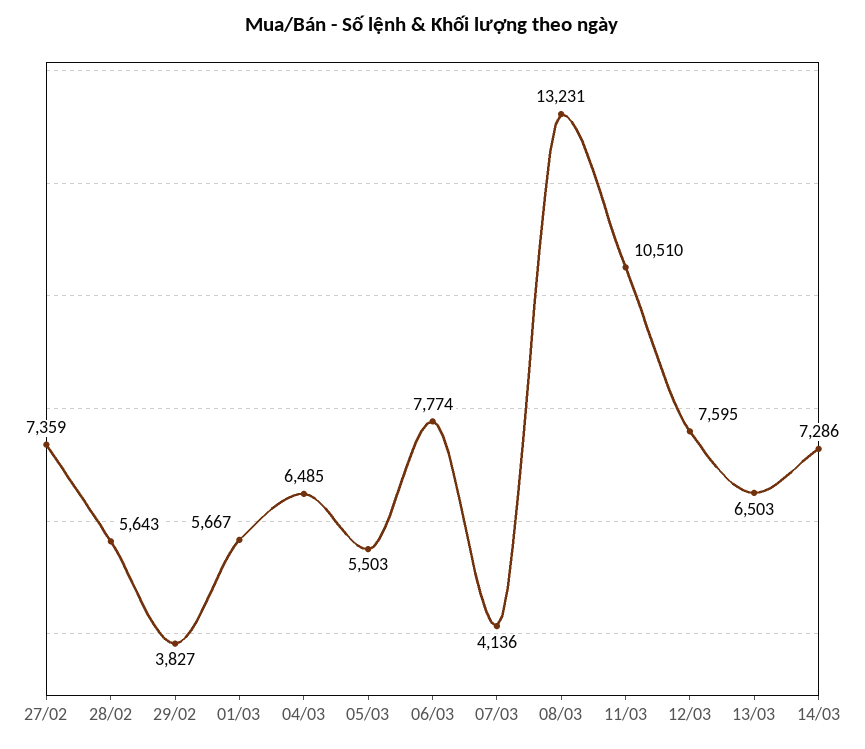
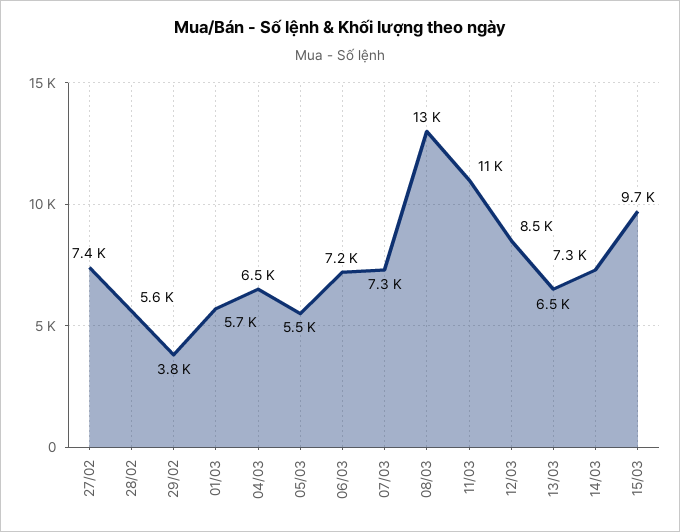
06/03: 7774 -> 7200
07/03: 4136 -> 7300
12/03: 7595 -> 8500
15/03: none -> 9700

